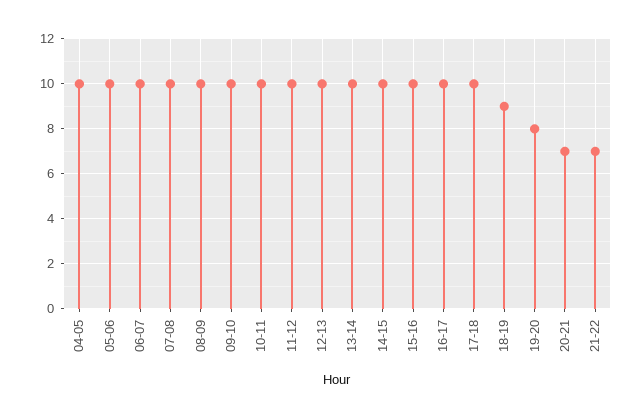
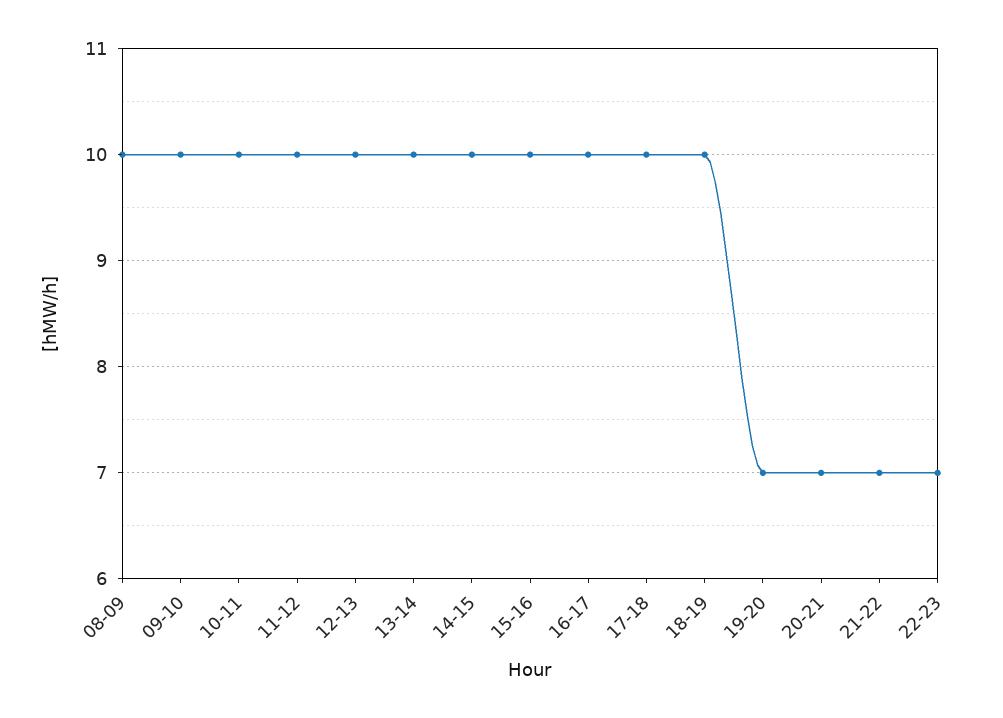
04-05: 10 -> none
05-06: 10 -> none
06-07: 10 -> none
07-08: 10 -> none
18-19: 9 -> 10
19-20: 8 -> 7
22-23: none -> 7

